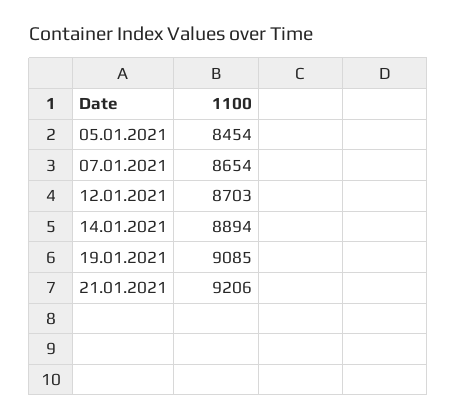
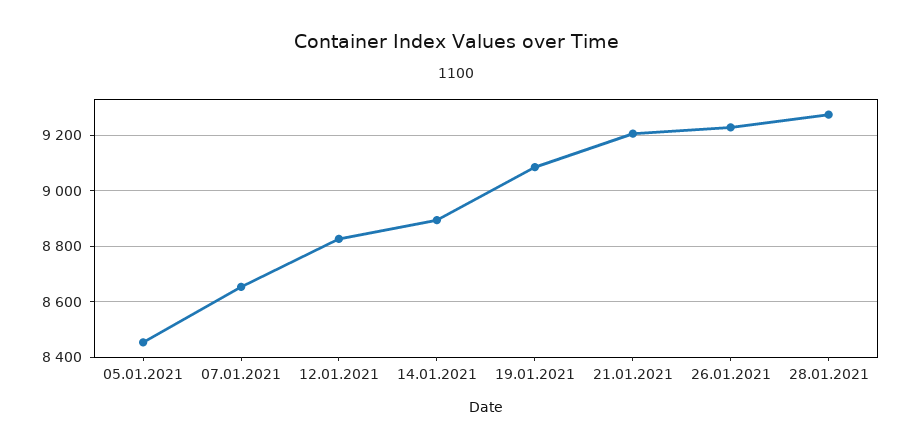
12.01.2021: 8703 -> 8825
26.01.2021: none -> 9225
28.01.2021: none -> 9275

